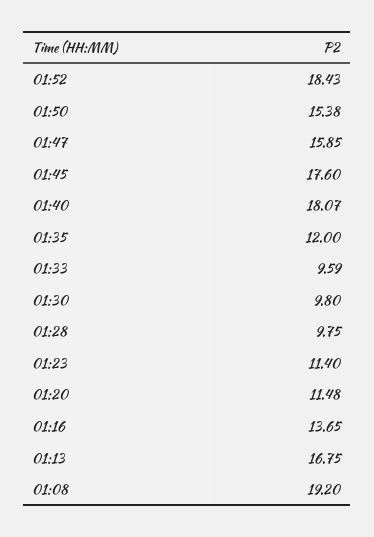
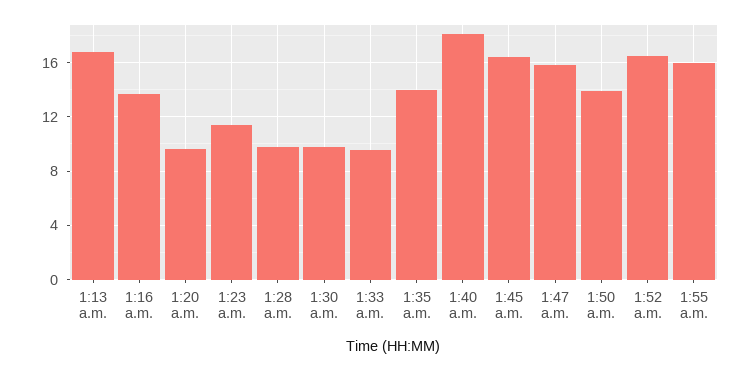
01:52: 18.43 -> 16.5
01:50: 15.38 -> 14
01:45: 17.6 -> 16.5
01:35: 12 -> 14
01:20: 11.48 -> 9.5
01:08: 19.2 -> none
1:55 a.m.: none -> 16

